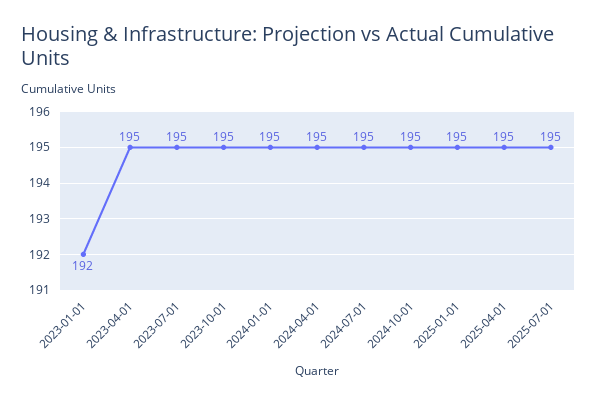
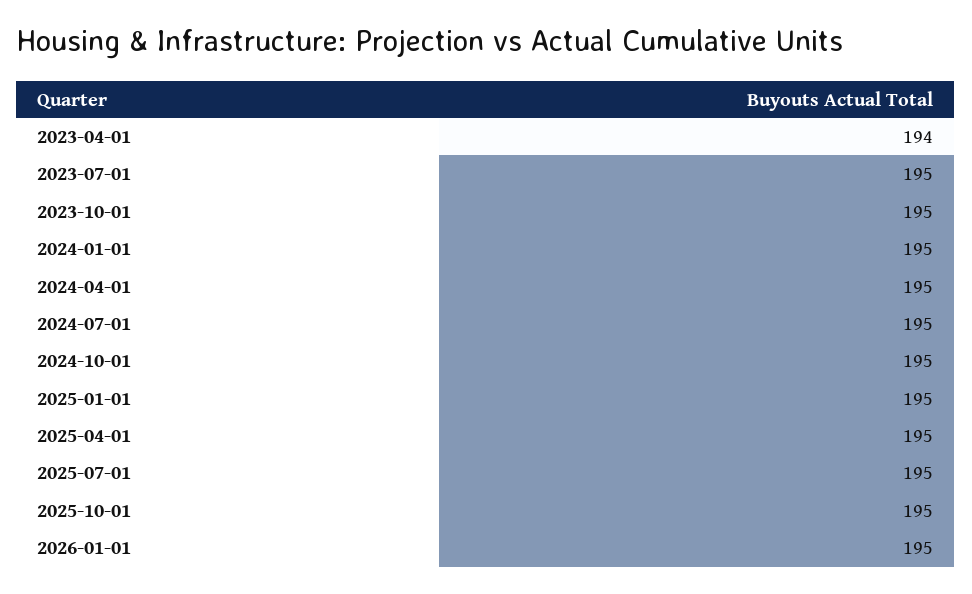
2023-01-01: 192 -> none
2023-04-01: 195 -> 194
2025-10-01: none -> 195
2026-01-01: none -> 195

